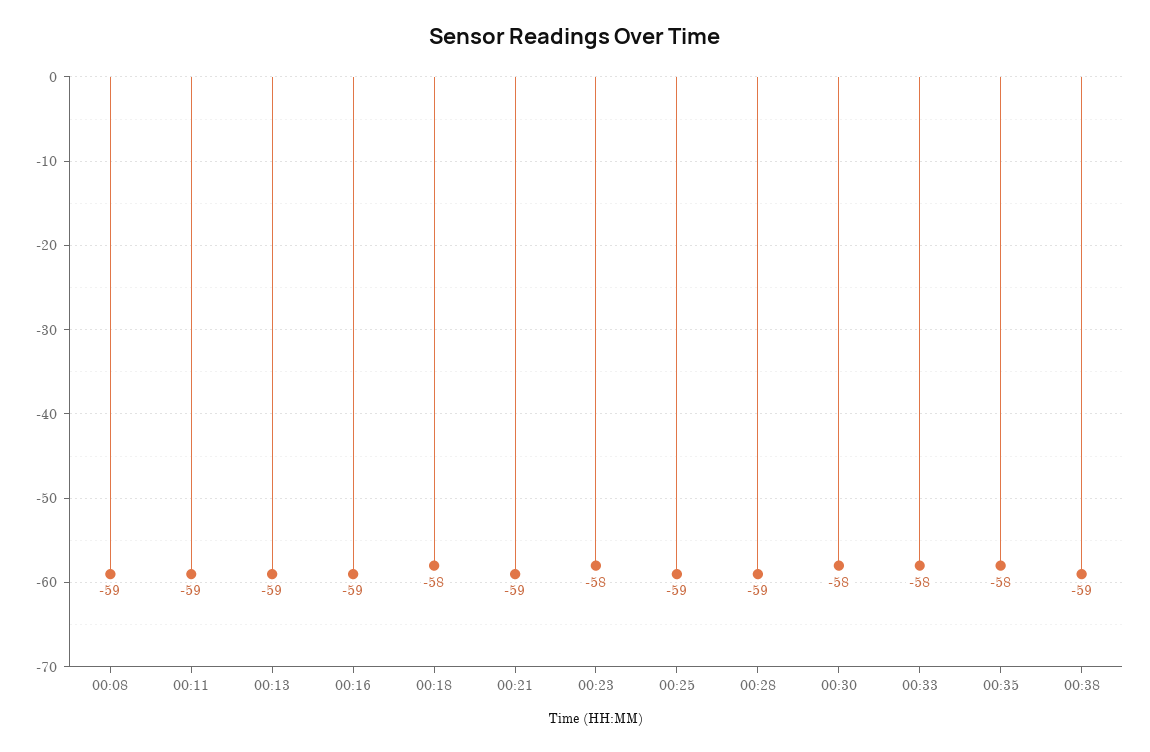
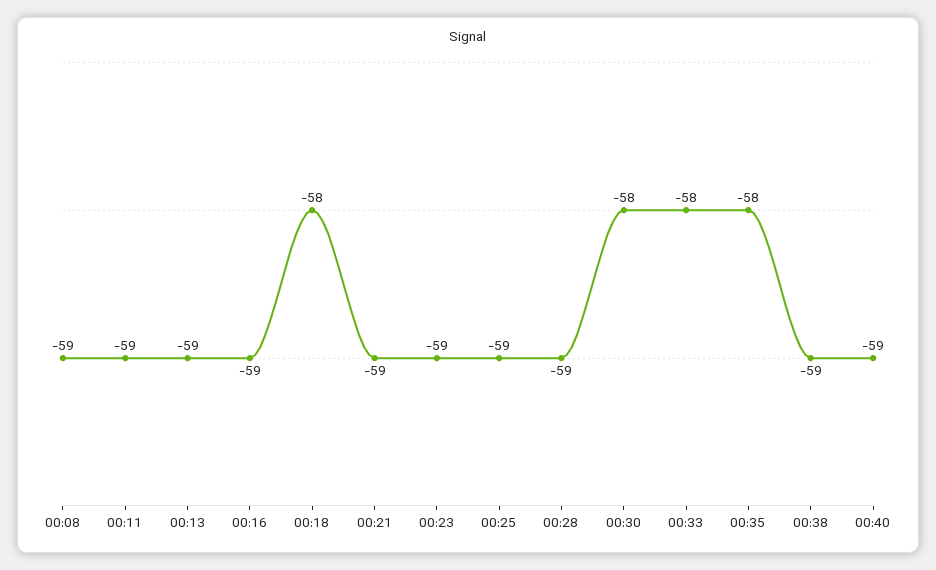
00:23: -58 -> -59
00:40: none -> -59

